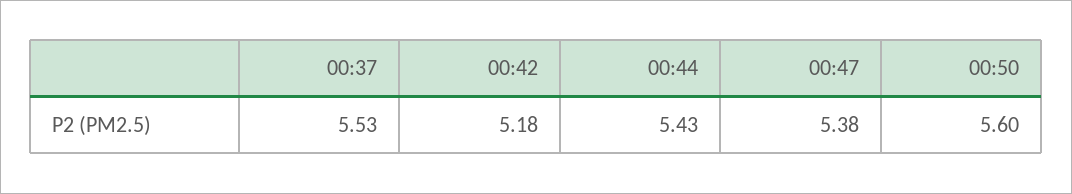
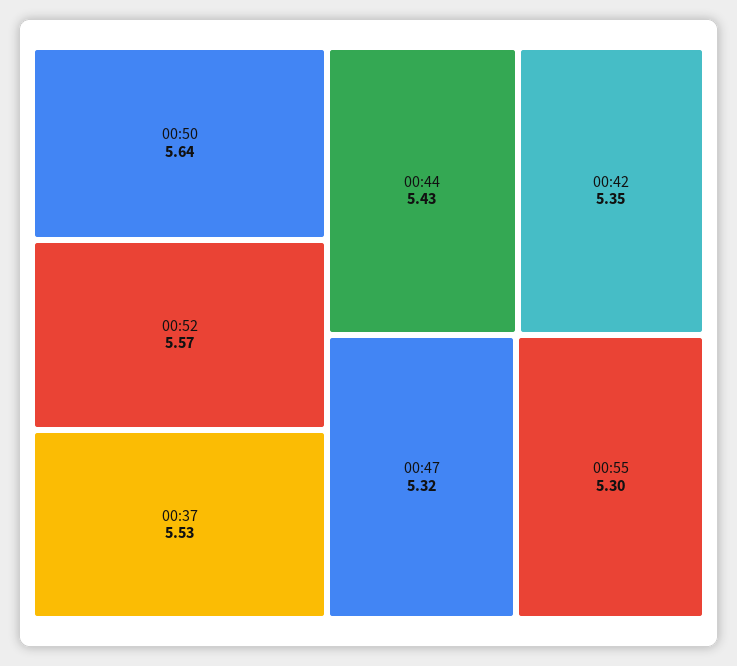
00:42: 5.18 -> 5.35
00:47: 5.38 -> 5.32
00:50: 5.6 -> 5.64
00:52: none -> 5.57
00:55: none -> 5.3

